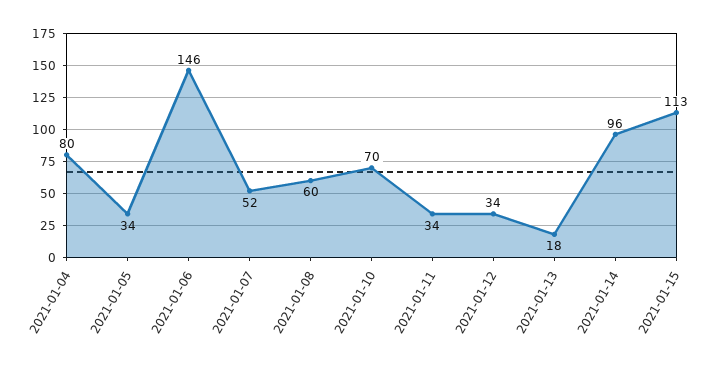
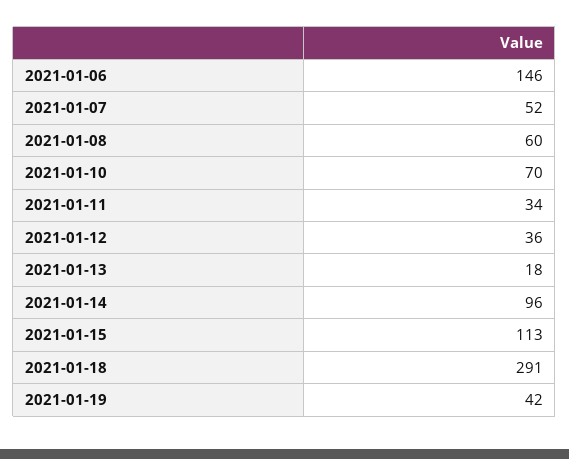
2021-01-04: 80 -> none
2021-01-05: 34 -> none
2021-01-12: 34 -> 36
2021-01-18: none -> 291
2021-01-19: none -> 42

